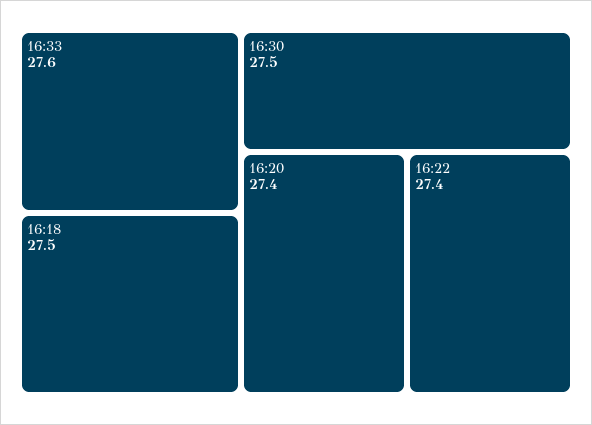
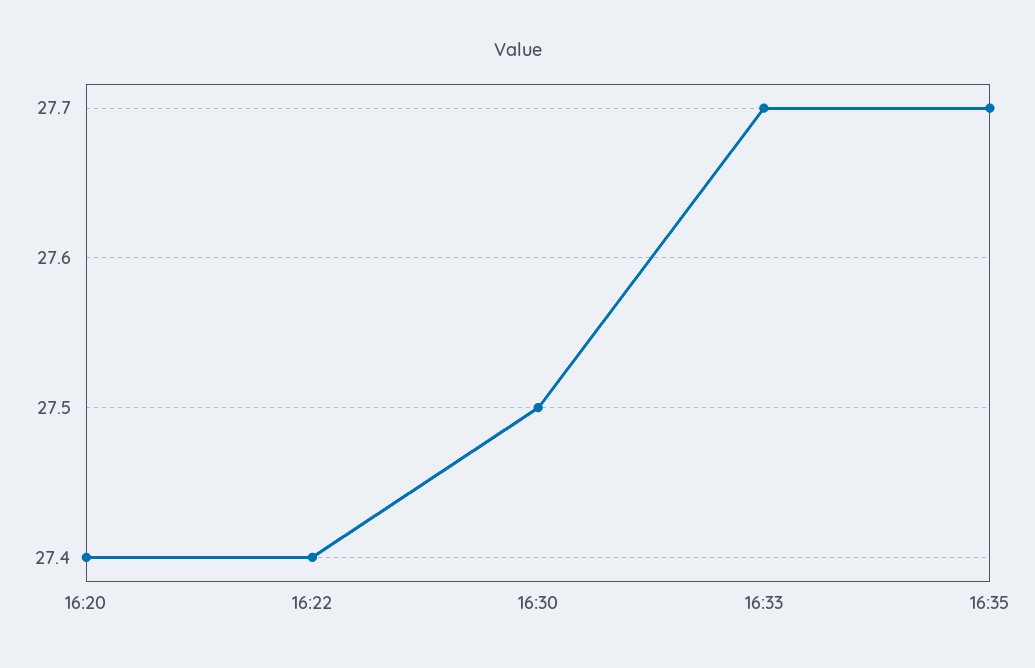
16:33: 27.6 -> 27.7
16:18: 27.5 -> none
16:35: none -> 27.7

